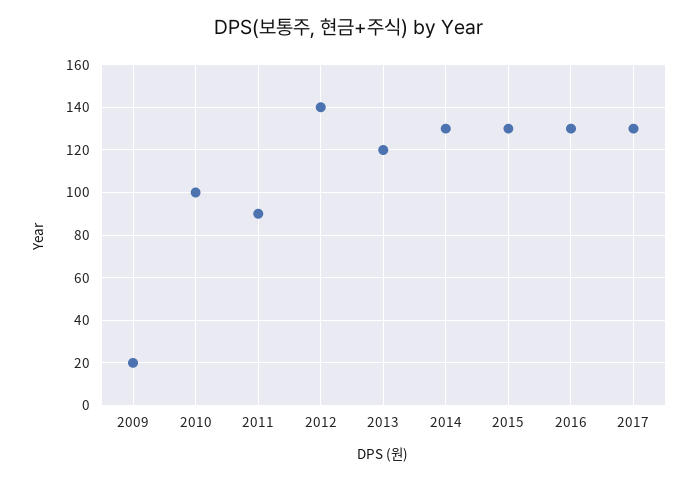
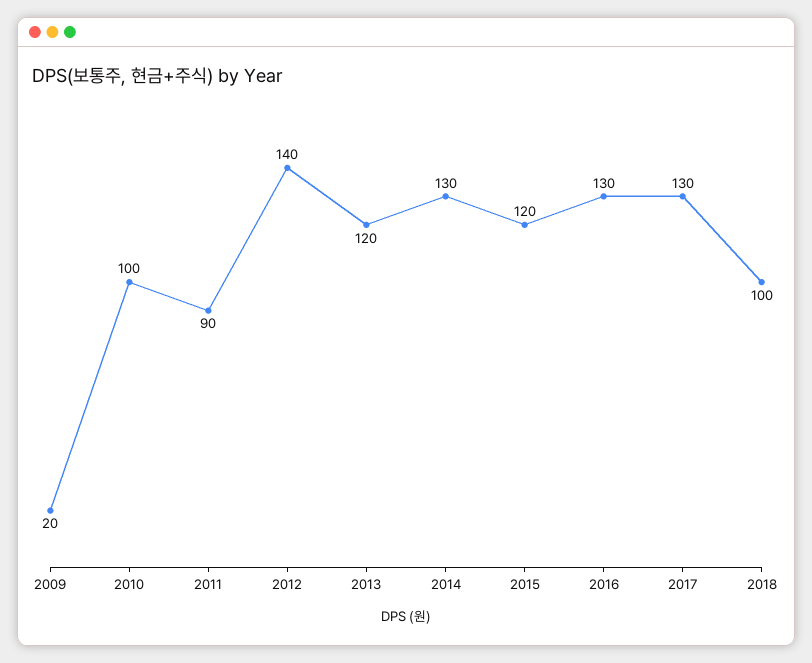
2015: 130 -> 120
2018: none -> 100

